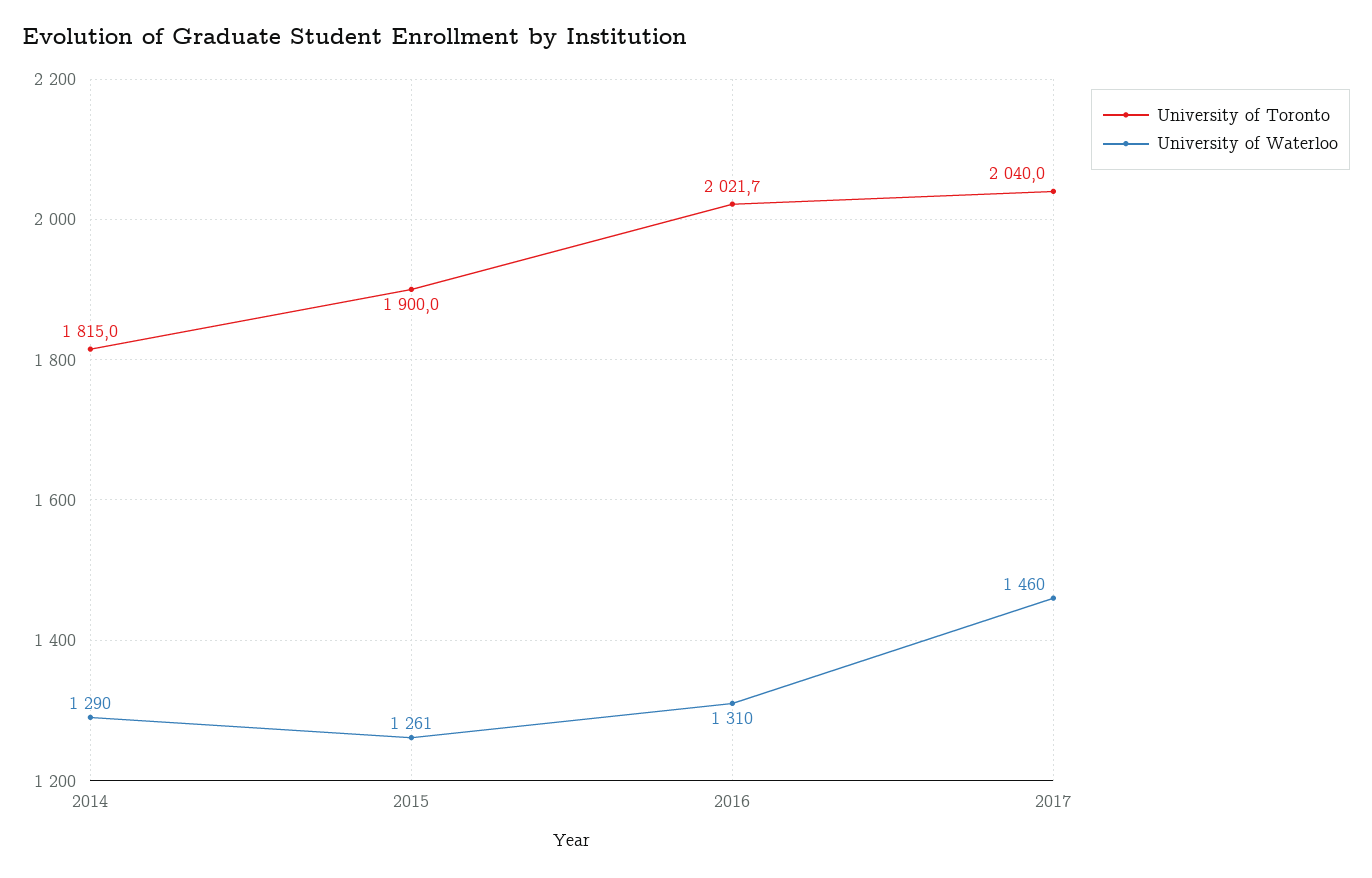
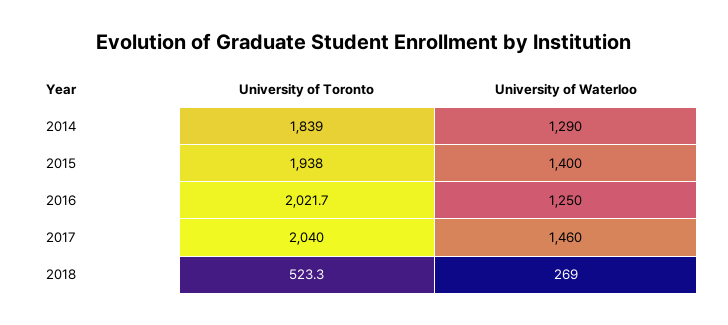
University of Toronto, 2014: 1815 -> 1839
University of Toronto, 2015: 1900 -> 1938
University of Waterloo, 2015: 1261 -> 1400
University of Waterloo, 2016: 1310 -> 1250
University of Toronto, 2018: none -> 523.3
University of Waterloo, 2018: none -> 269

